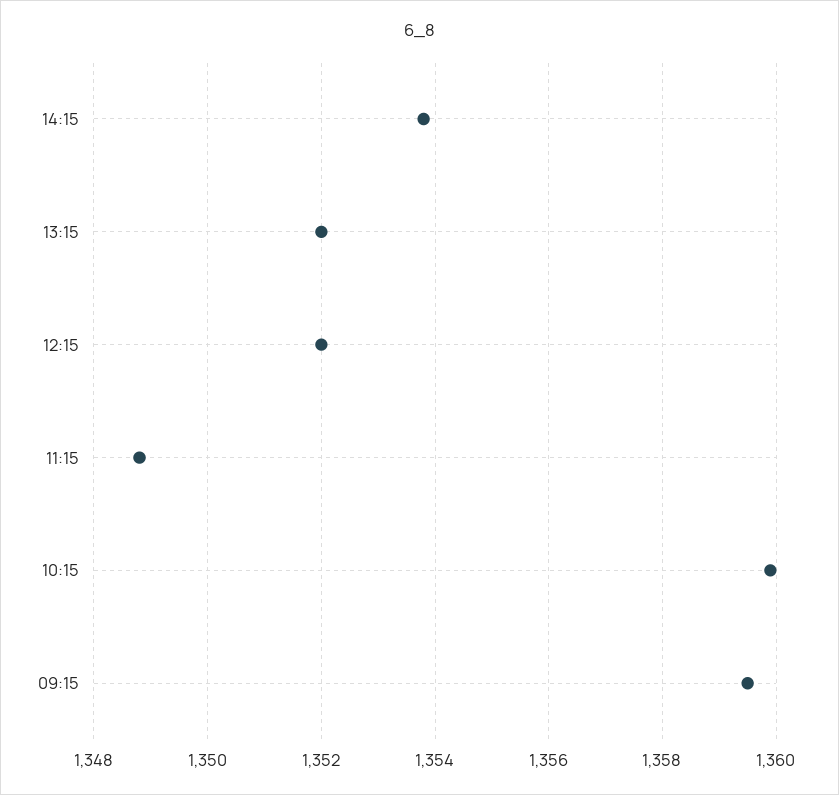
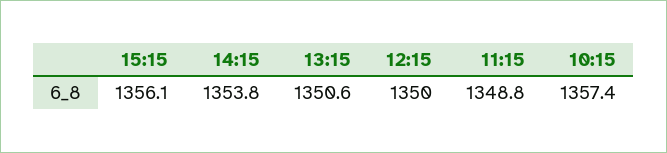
13:15: 1352 -> 1350.6
12:15: 1352 -> 1350
10:15: 1360 -> 1357.4
09:15: 1359.5 -> none
15:15: none -> 1356.1

